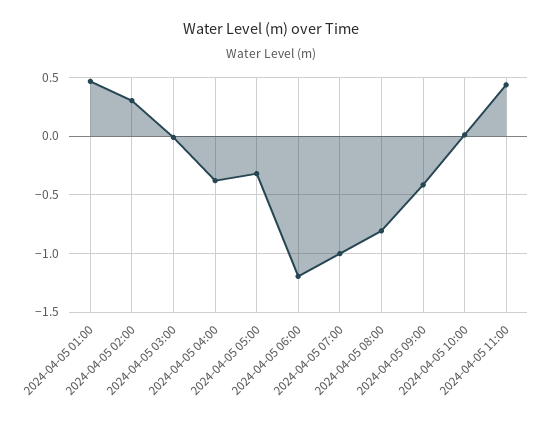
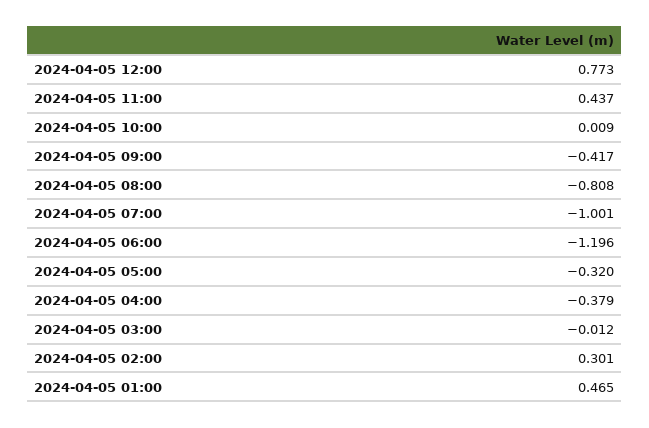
2024-04-05 12:00: none -> 0.773

